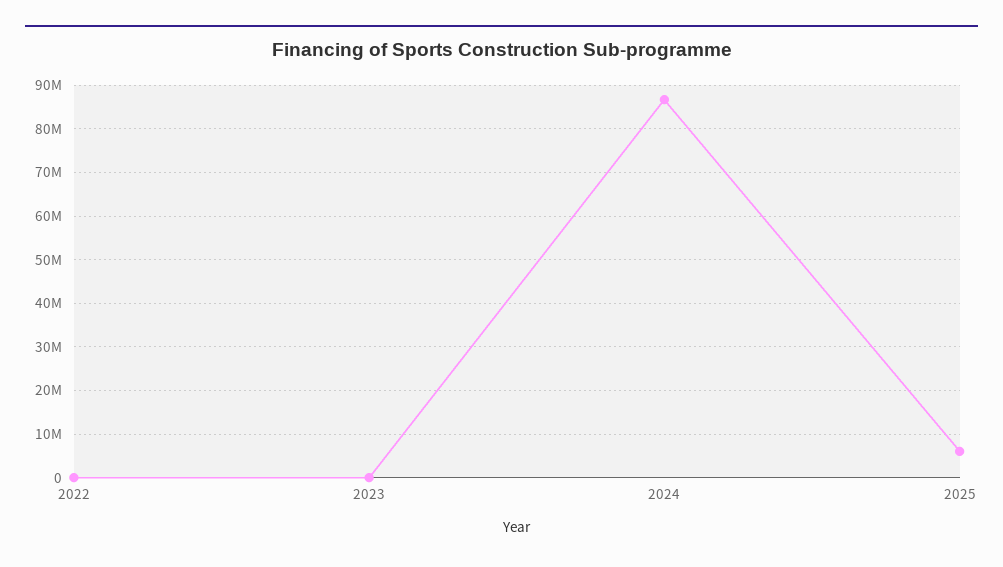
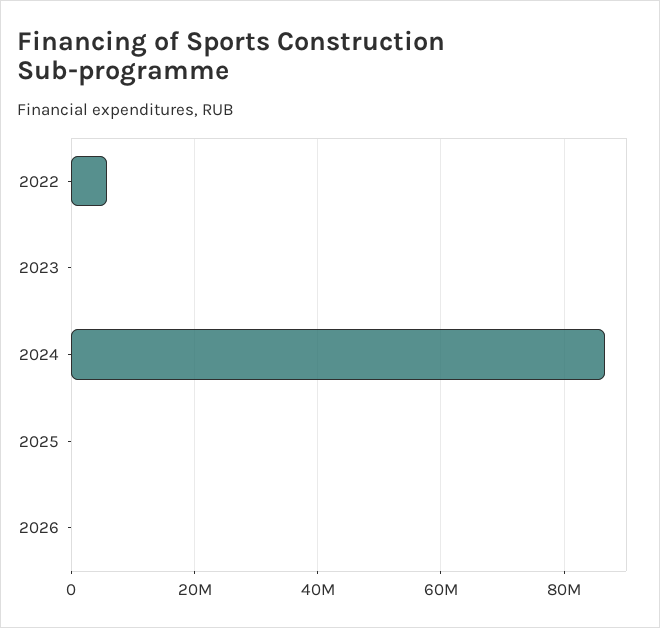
2022: 0 -> 6000000
2025: 6000000 -> 0
2026: none -> 0

